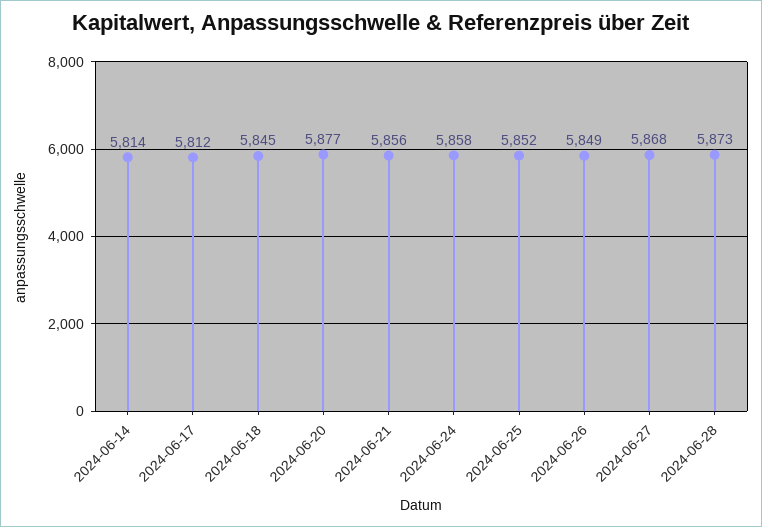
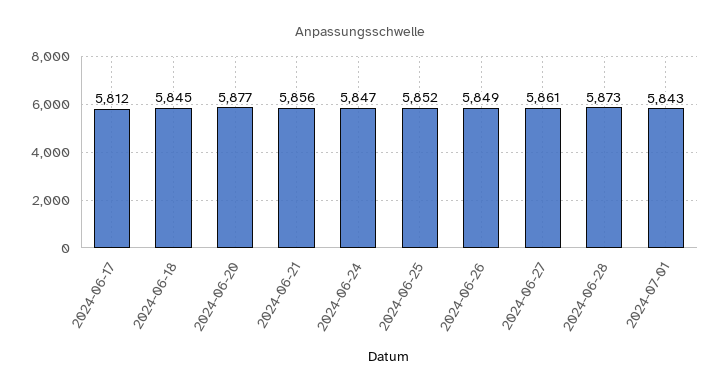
2024-06-14: 5814 -> none
2024-06-24: 5858 -> 5847
2024-06-27: 5868 -> 5861
2024-07-01: none -> 5843

